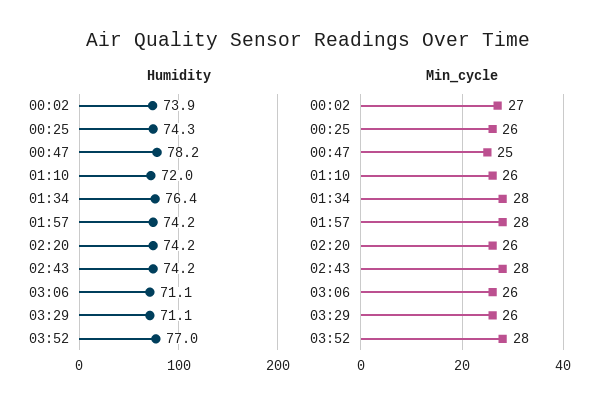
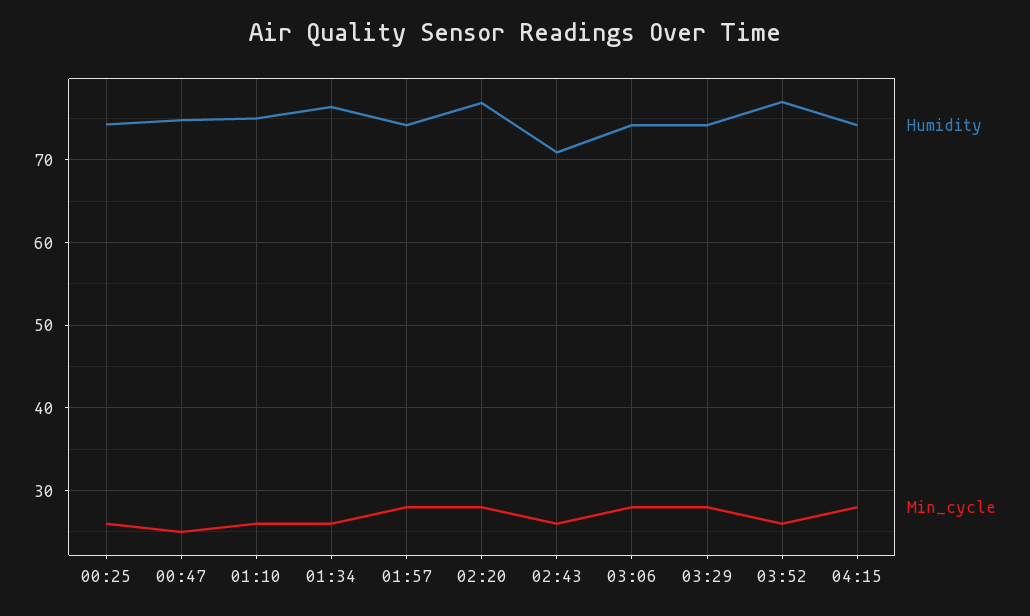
Humidity, 00:02: 73.9 -> none
Humidity, 00:47: 78.2 -> 75
Humidity, 01:10: 72 -> 75
Humidity, 02:20: 74.2 -> 77
Humidity, 02:43: 74.2 -> 71
Humidity, 03:06: 71.1 -> 74
Humidity, 03:29: 71.1 -> 74
Min_cycle, 00:02: 27 -> none
Min_cycle, 01:34: 28 -> 26
Min_cycle, 02:20: 26 -> 28
Min_cycle, 02:43: 28 -> 26
Min_cycle, 03:06: 26 -> 28
Min_cycle, 03:29: 26 -> 28
Min_cycle, 03:52: 28 -> 26
Humidity, 04:15: none -> 74
Min_cycle, 04:15: none -> 28

